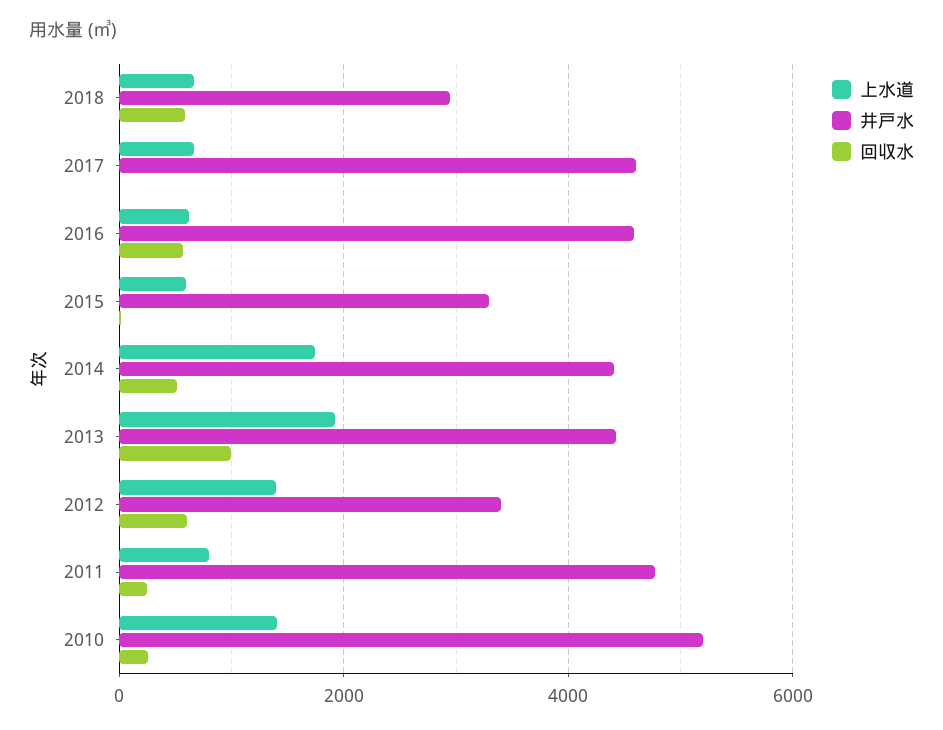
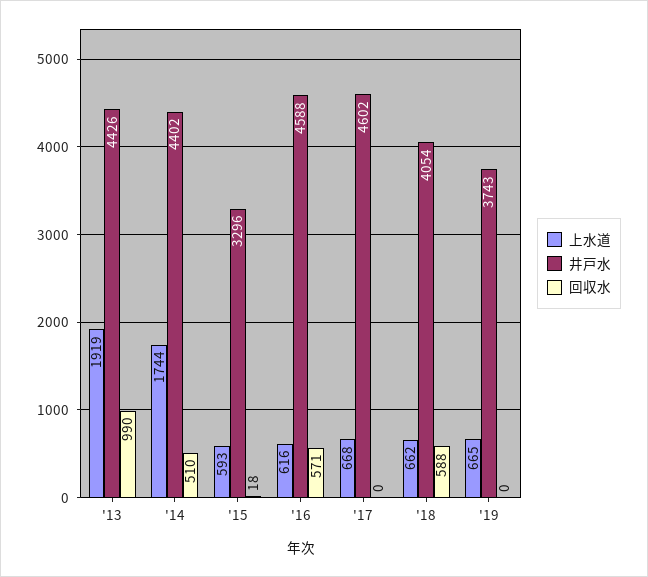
井戸水, 2018: 3000 -> 4054
上水道, 2012: 1400 -> none
井戸水, 2012: 3400 -> none
回収水, 2012: 600 -> none
上水道, 2011: 800 -> none
井戸水, 2011: 4800 -> none
回収水, 2011: 200 -> none
上水道, 2010: 1400 -> none
井戸水, 2010: 5200 -> none
回収水, 2010: 200 -> none
上水道, '19: none -> 665
井戸水, '19: none -> 3743
回収水, '19: none -> 0

